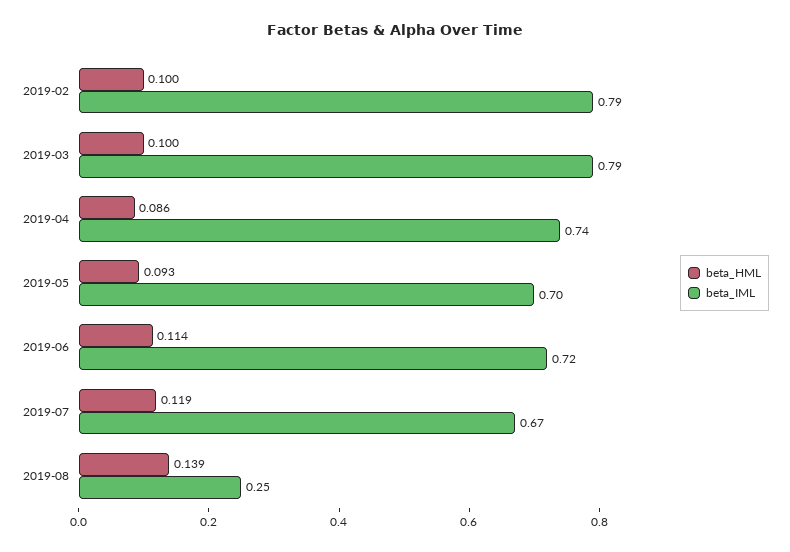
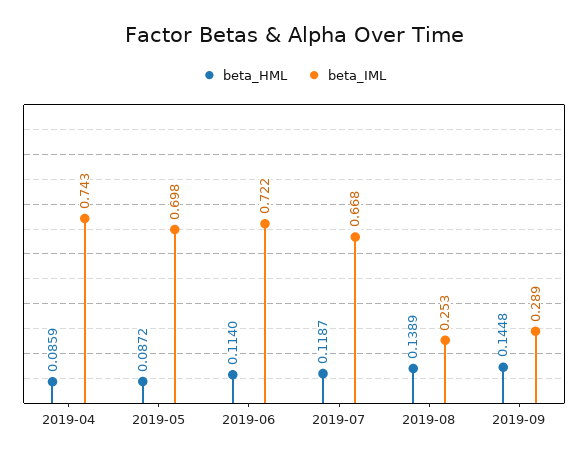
beta_HML, 2019-02: 0.1 -> none
beta_IML, 2019-02: 0.79 -> none
beta_HML, 2019-03: 0.1 -> none
beta_IML, 2019-03: 0.79 -> none
beta_HML, 2019-05: 0.093 -> 0.0872
beta_HML, 2019-09: none -> 0.1448
beta_IML, 2019-09: none -> 0.289

